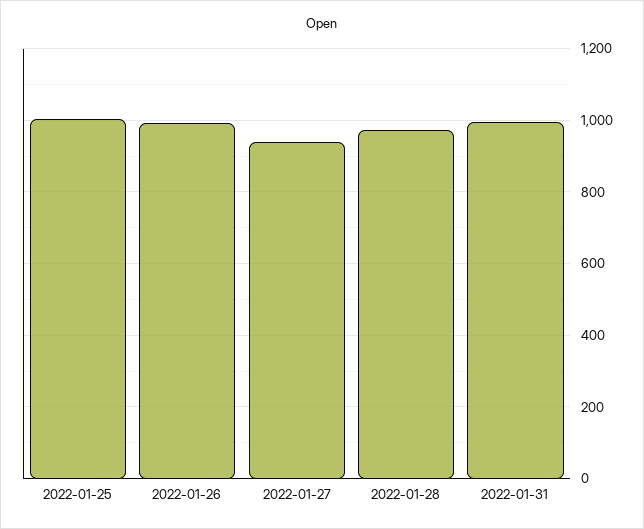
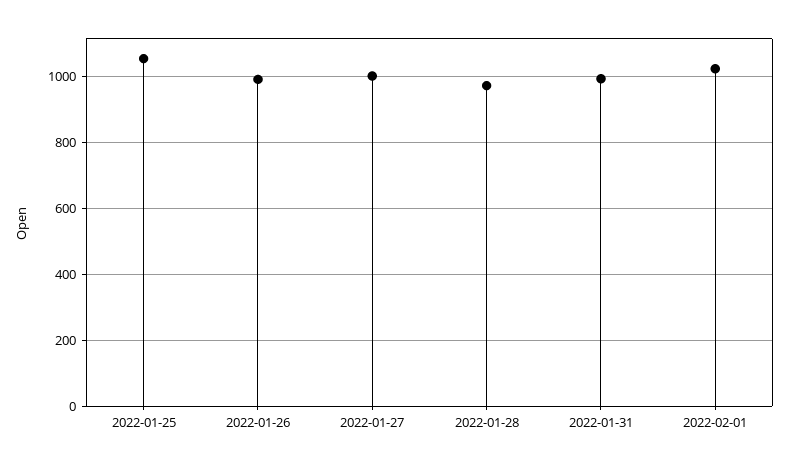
2022-01-25: 1000 -> 1060
2022-01-27: 940 -> 1000
2022-02-01: none -> 1020

